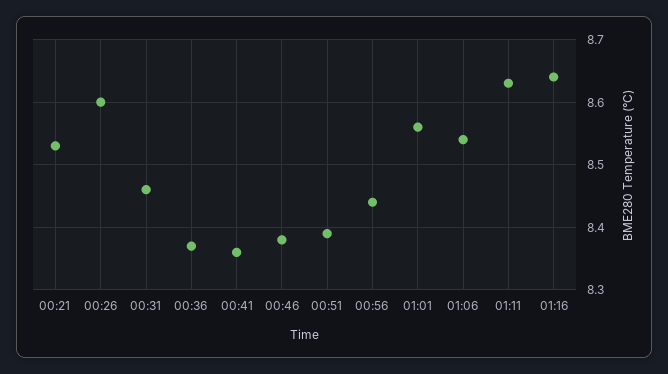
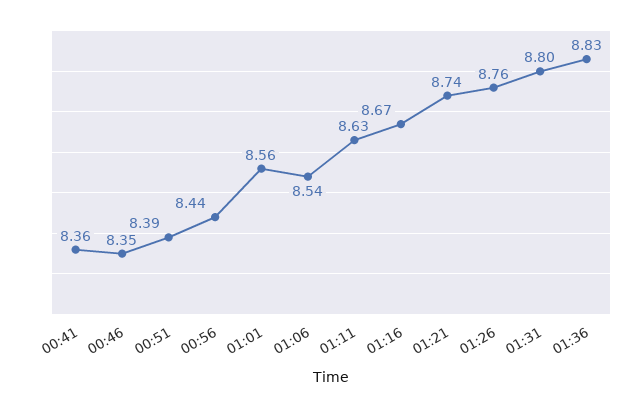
00:21: 8.53 -> none
00:26: 8.6 -> none
00:31: 8.46 -> none
00:36: 8.37 -> none
00:46: 8.38 -> 8.35
01:16: 8.64 -> 8.67
01:21: none -> 8.74
01:26: none -> 8.76
01:31: none -> 8.8
01:36: none -> 8.83

